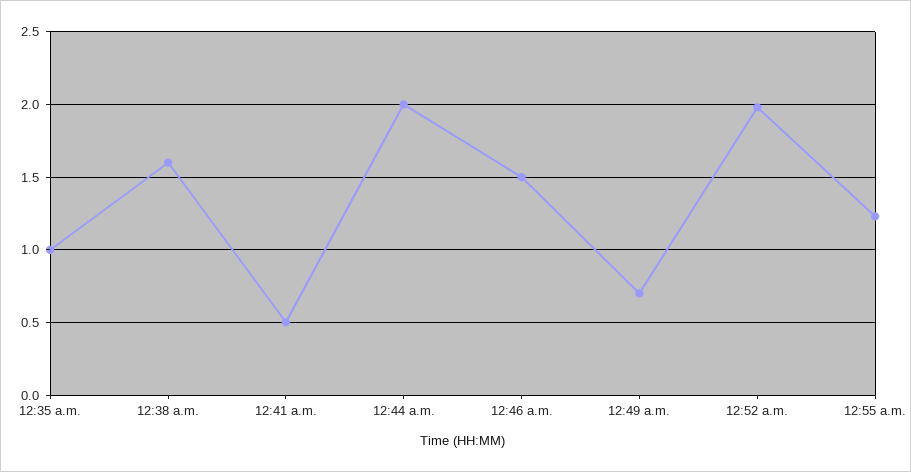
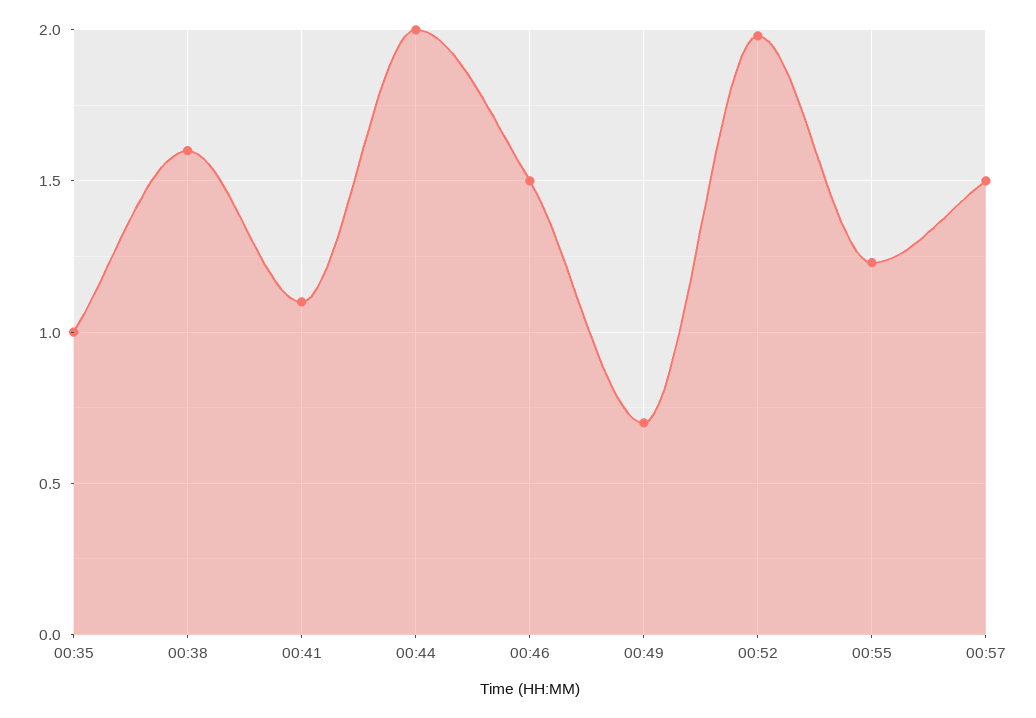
12:41 a.m.: 0.5 -> 1.1
00:57: none -> 1.5

